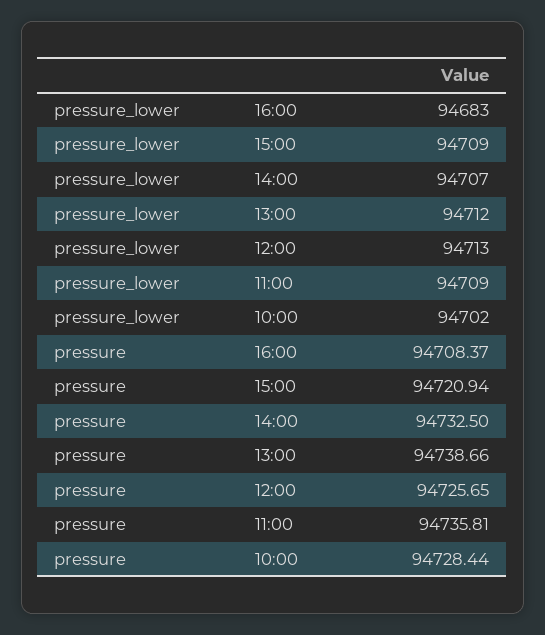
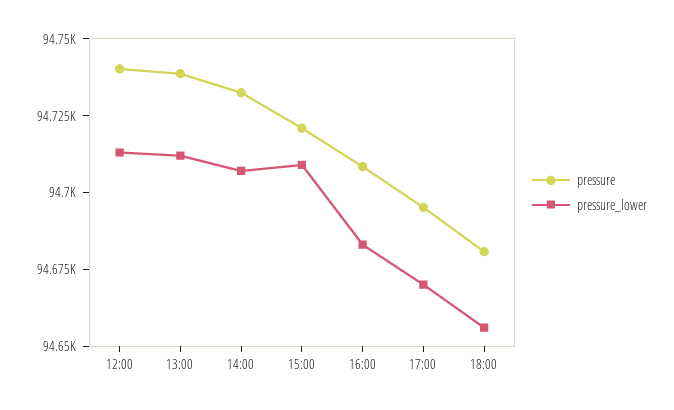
pressure_lower, 11:00: 94709 -> none
pressure_lower, 10:00: 94702 -> none
pressure, 12:00: 94725.65 -> 94740
pressure, 11:00: 94735.81 -> none
pressure, 10:00: 94728.44 -> none
pressure, 17:00: none -> 94695
pressure_lower, 17:00: none -> 94670
pressure, 18:00: none -> 94680
pressure_lower, 18:00: none -> 94655

